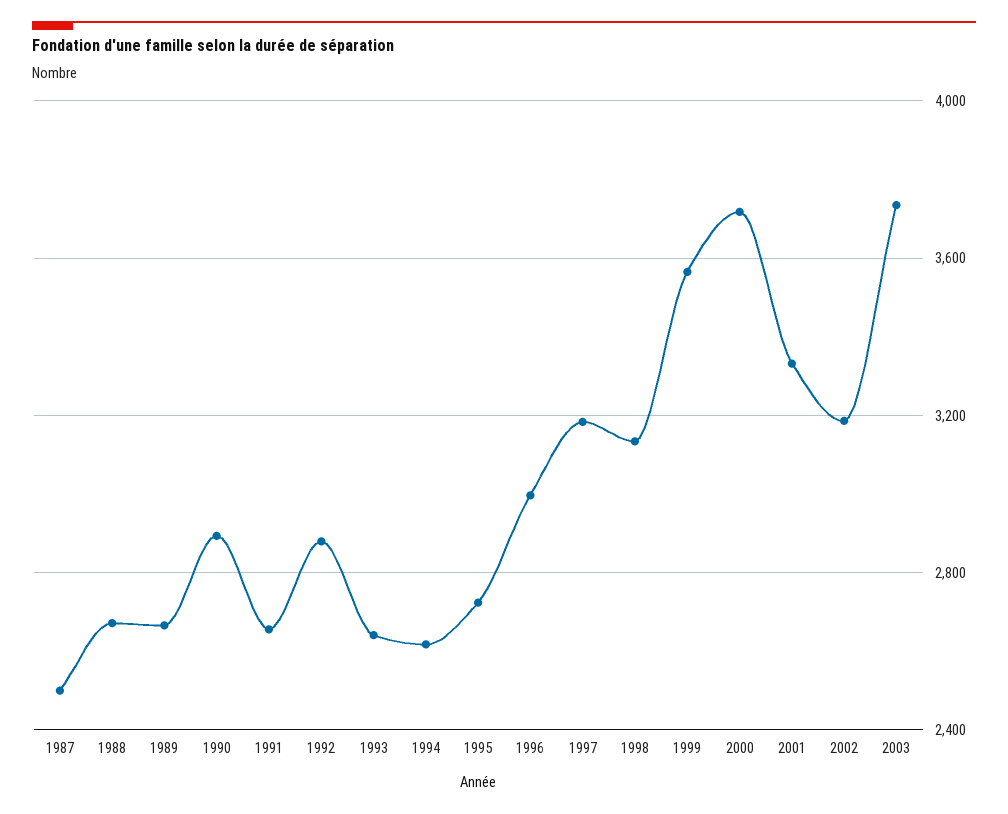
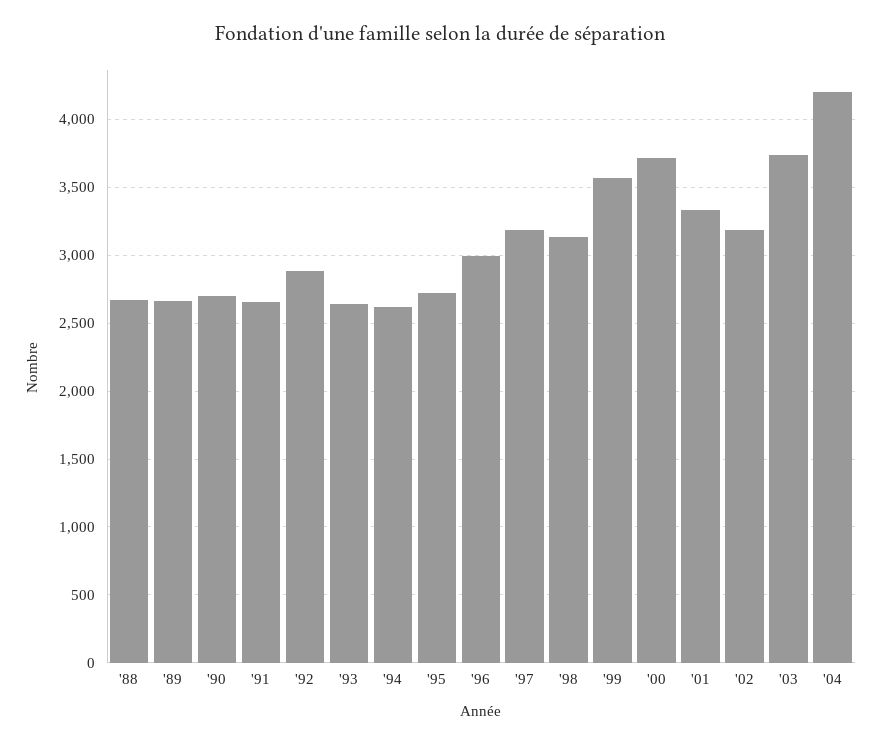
1987: 2500 -> none
1990: 2900 -> 2700
'04: none -> 4200

